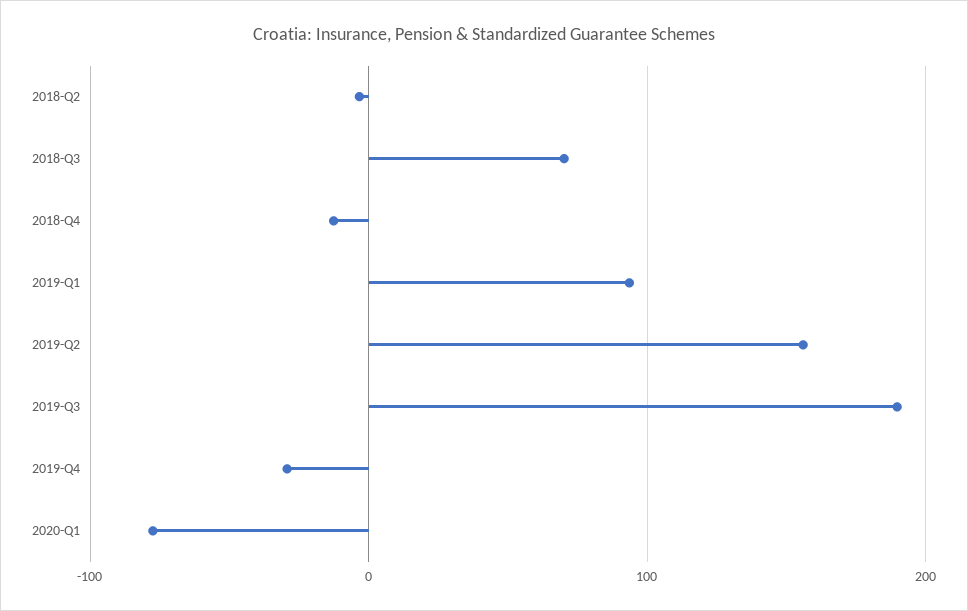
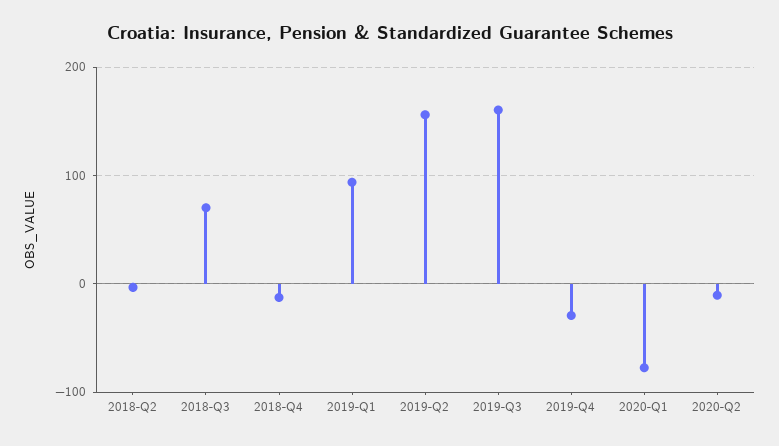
2019-Q3: 190 -> 160
2020-Q2: none -> -10

